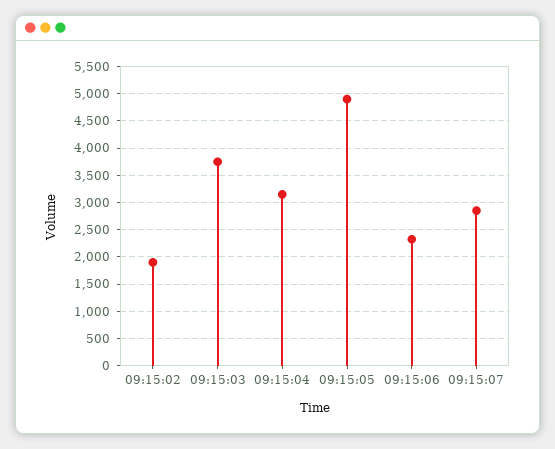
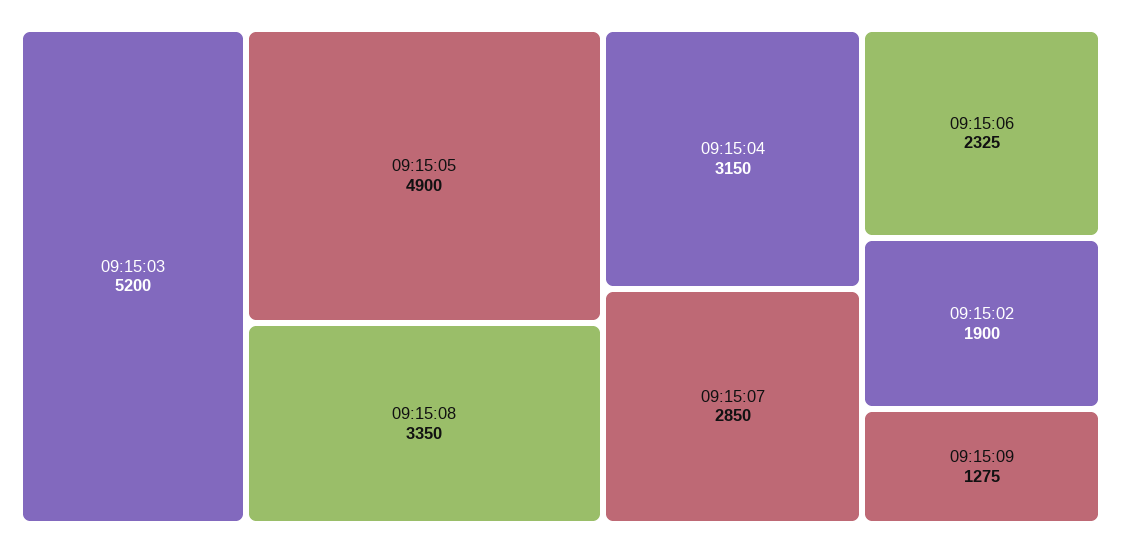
09:15:03: 3750 -> 5200
09:15:08: none -> 3350
09:15:09: none -> 1275

